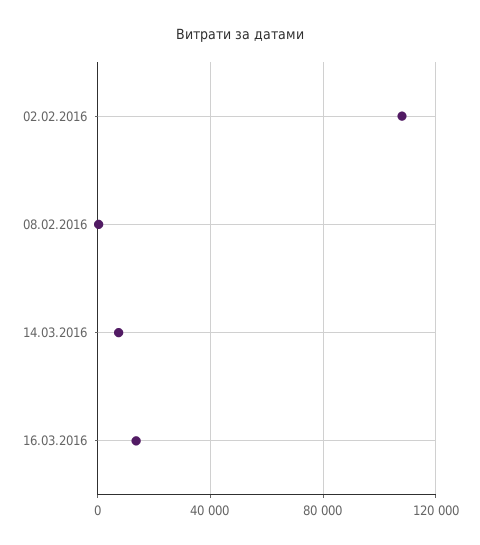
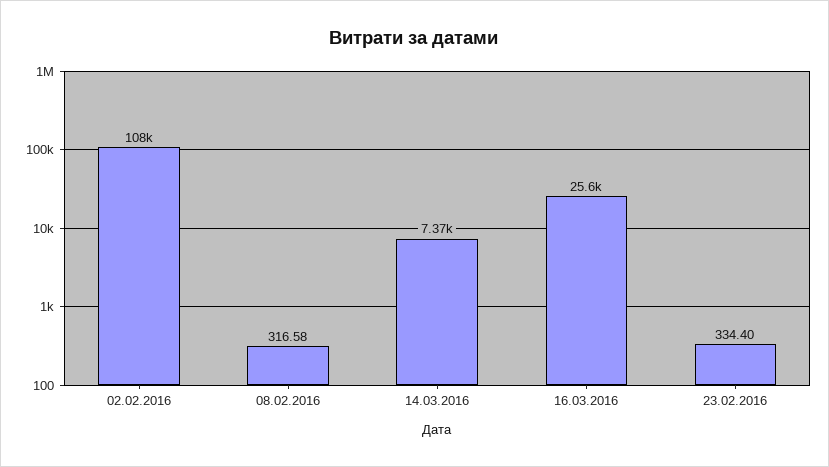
16.03.2016: 15000 -> 25600
23.02.2016: none -> 334.4

